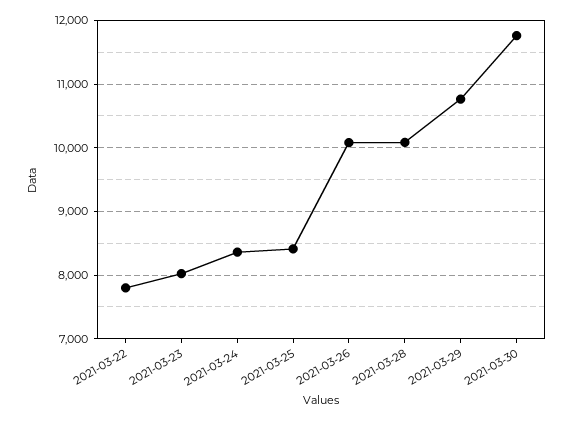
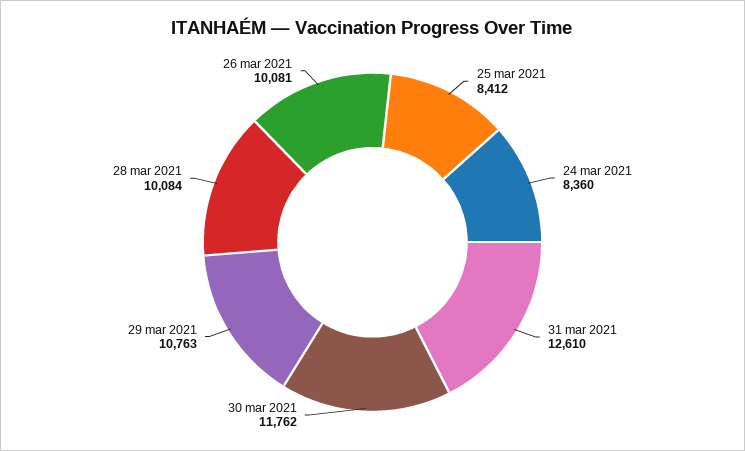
2021-03-22: 7800 -> none
2021-03-23: 8000 -> none
31 mar 2021: none -> 12610

